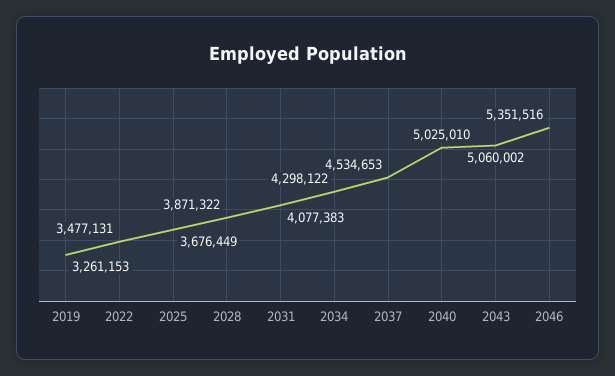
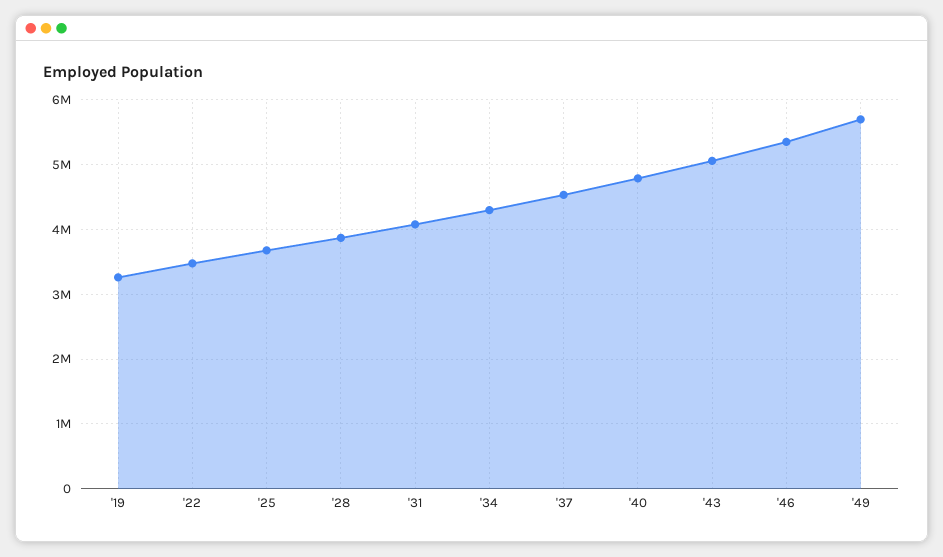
2040: 5025010 -> 4800000
'49: none -> 5700000

